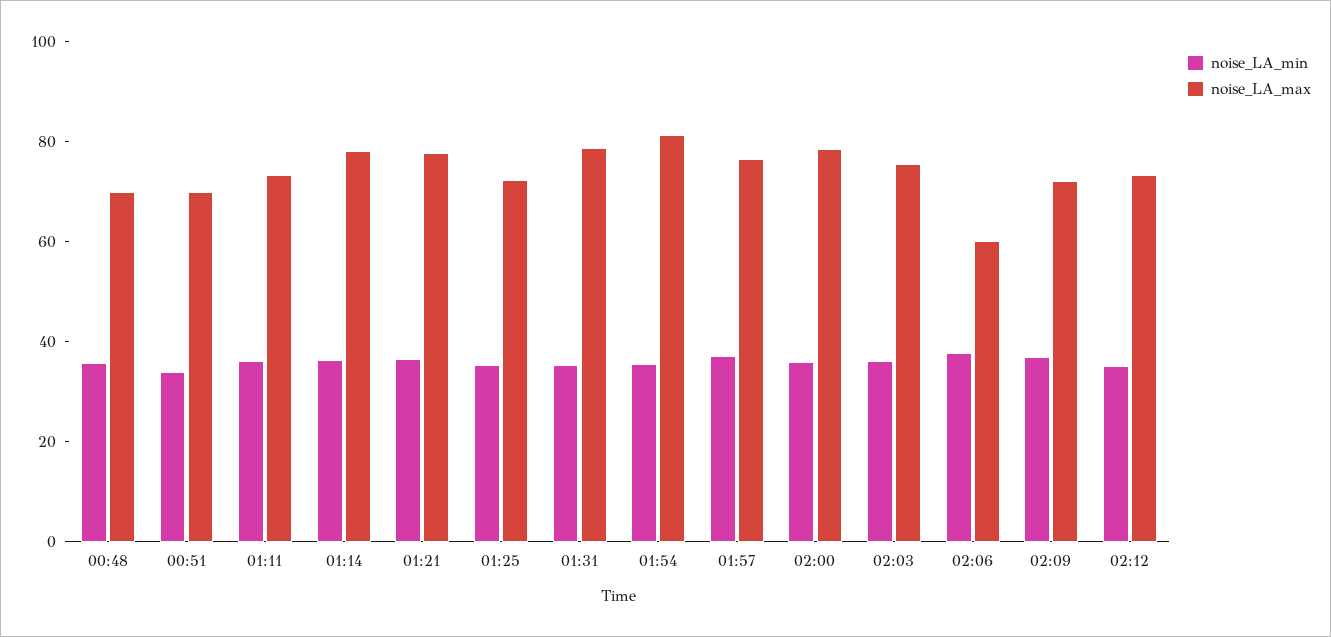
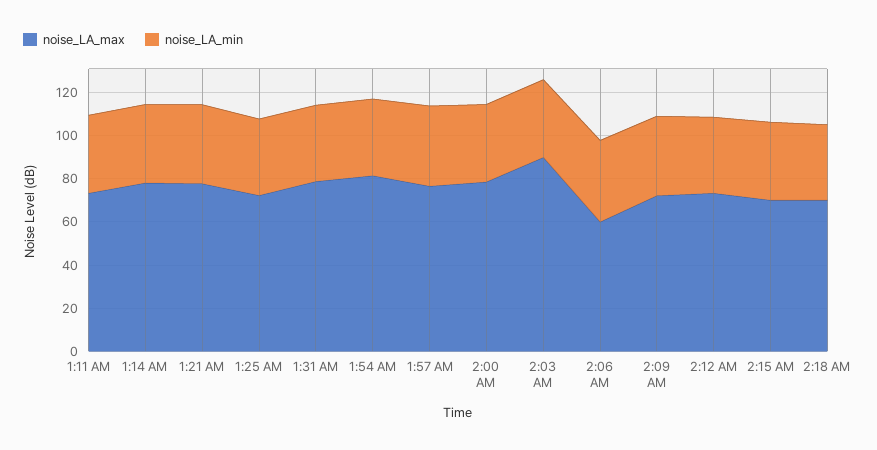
noise_LA_min, 00:48: 35 -> none
noise_LA_max, 00:48: 70 -> none
noise_LA_min, 00:51: 35 -> none
noise_LA_max, 00:51: 70 -> none
noise_LA_max, 02:03: 75 -> 90
noise_LA_max, 2:15 AM: none -> 70
noise_LA_min, 2:15 AM: none -> 35
noise_LA_max, 2:18 AM: none -> 70
noise_LA_min, 2:18 AM: none -> 35

